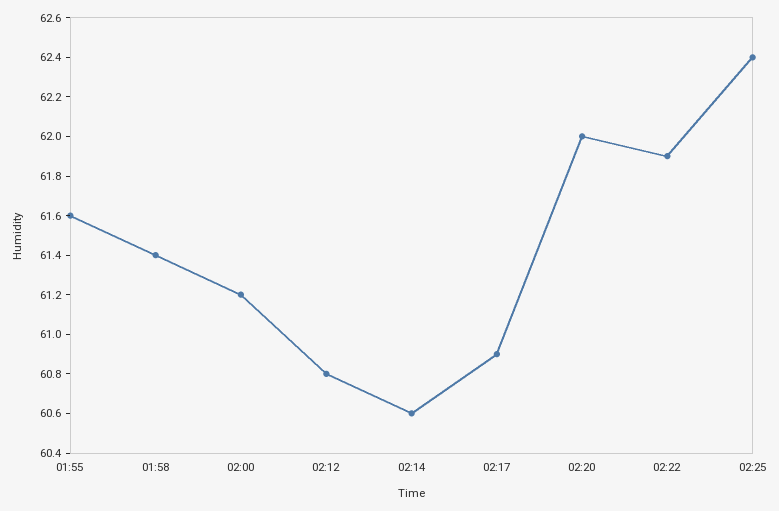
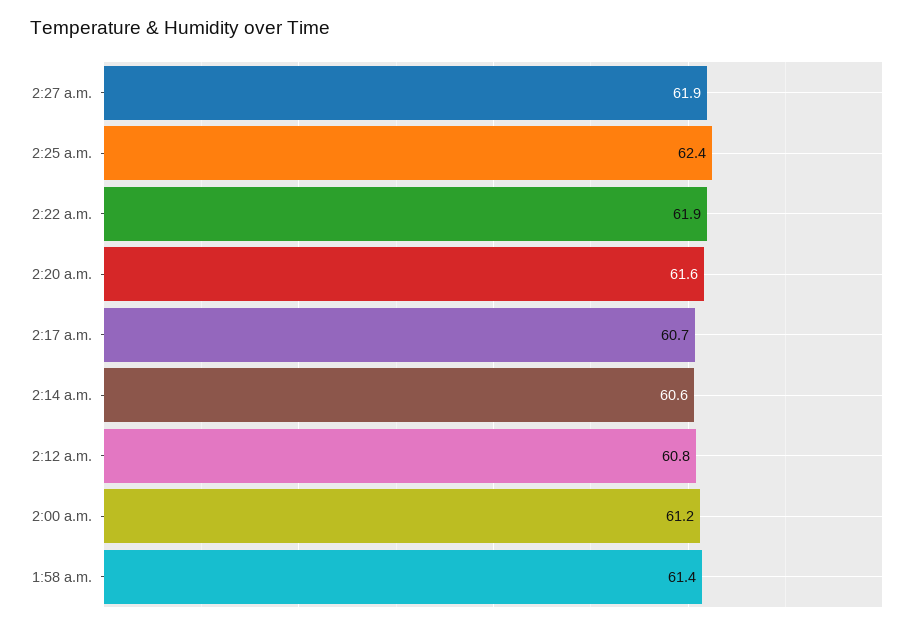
01:55: 61.6 -> none
02:17: 60.9 -> 60.7
02:20: 62 -> 61.6
2:27 a.m.: none -> 61.9

